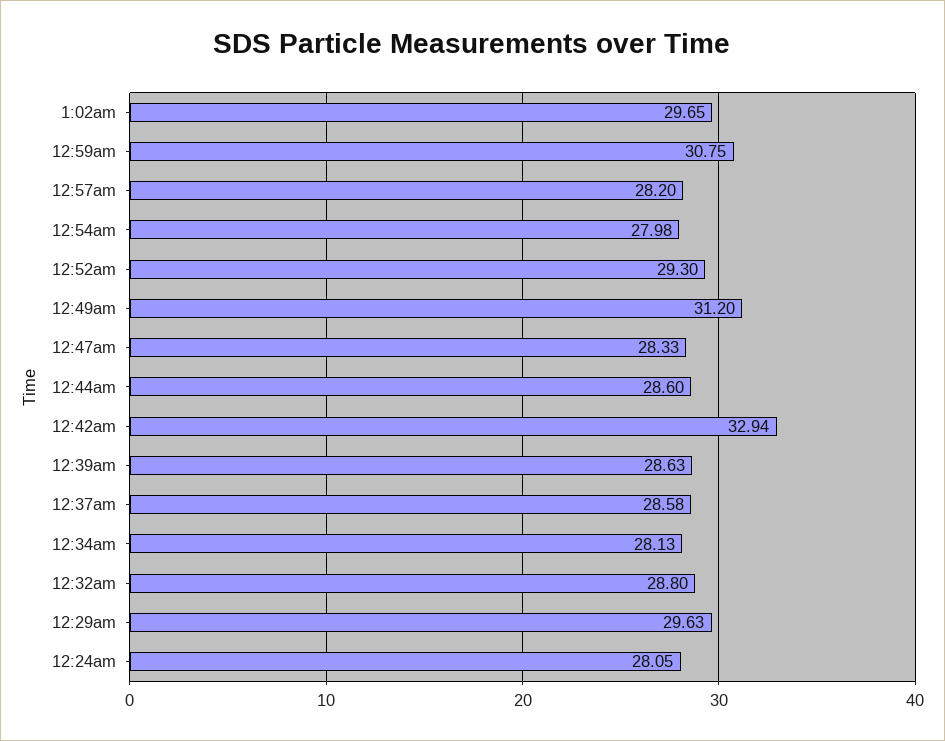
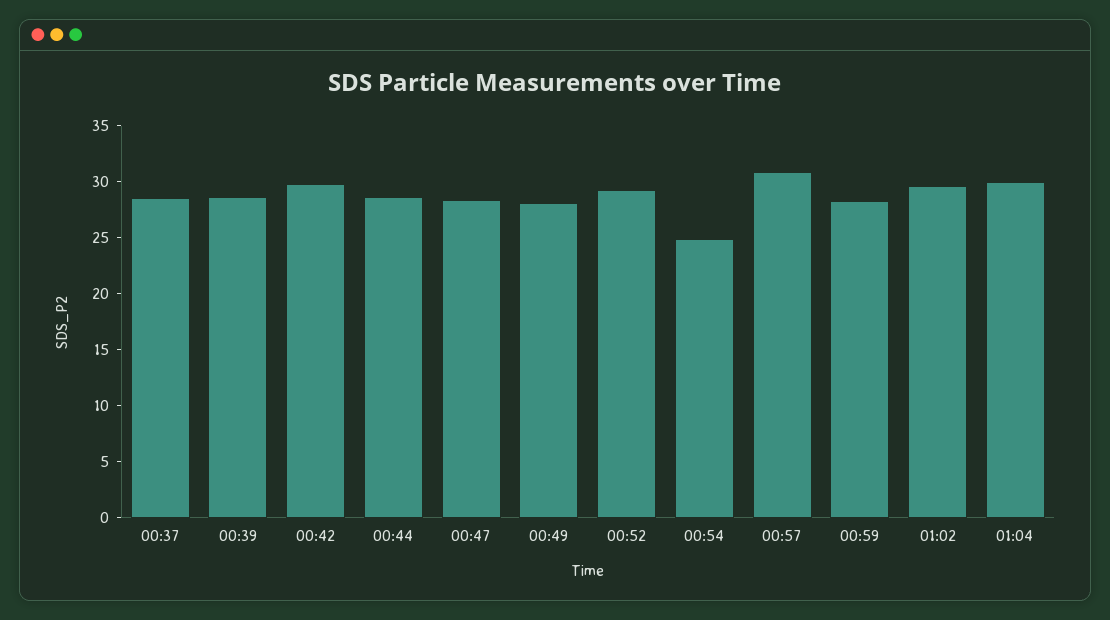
12:59am: 30.75 -> 28
12:57am: 28.2 -> 31
12:54am: 27.98 -> 25
12:49am: 31.2 -> 28
12:42am: 32.94 -> 30
12:34am: 28.13 -> none
12:32am: 28.8 -> none
12:29am: 29.63 -> none
12:24am: 28.05 -> none
01:04: none -> 30

